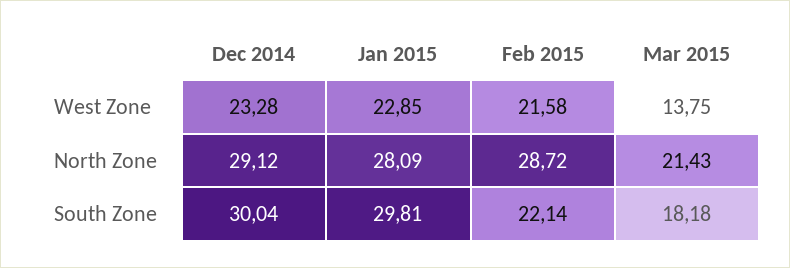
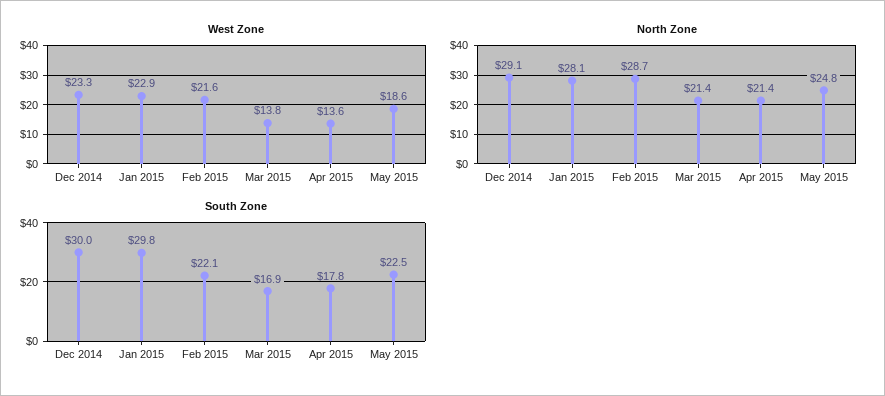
South Zone, Mar 2015: 18.18 -> 16.9
West Zone, Apr 2015: none -> 13.6
West Zone, May 2015: none -> 18.6
North Zone, Apr 2015: none -> 21.4
North Zone, May 2015: none -> 24.8
South Zone, Apr 2015: none -> 17.8
South Zone, May 2015: none -> 22.5

